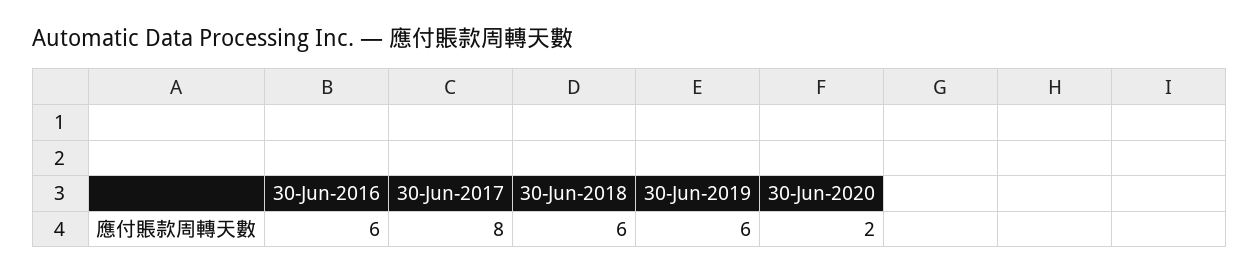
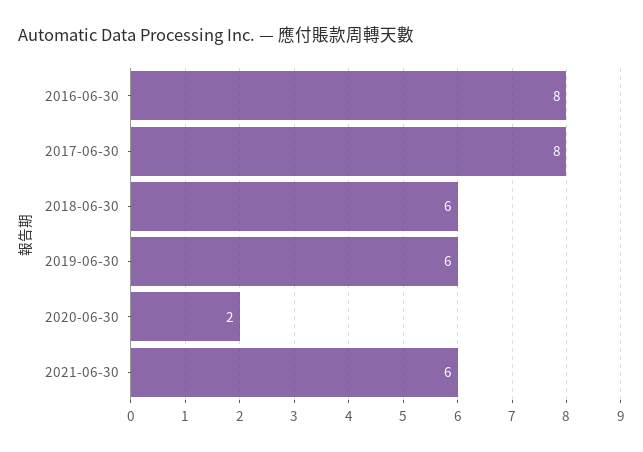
30-Jun-2016: 6 -> 8
2021-06-30: none -> 6

